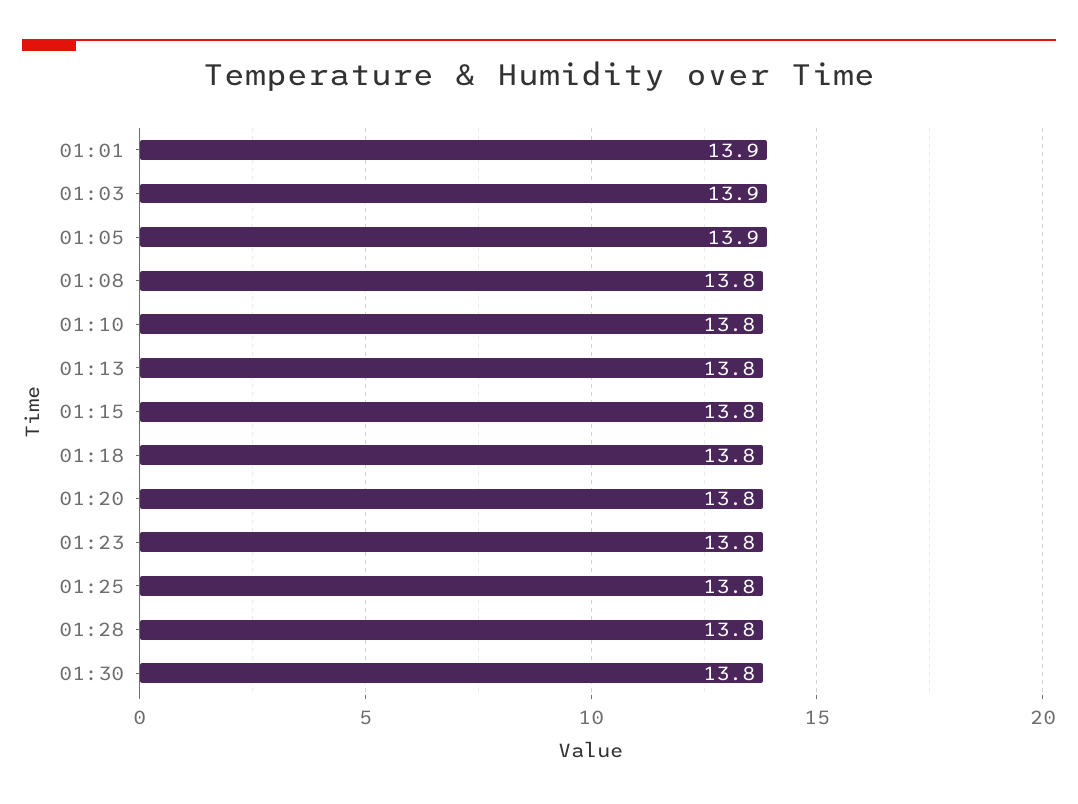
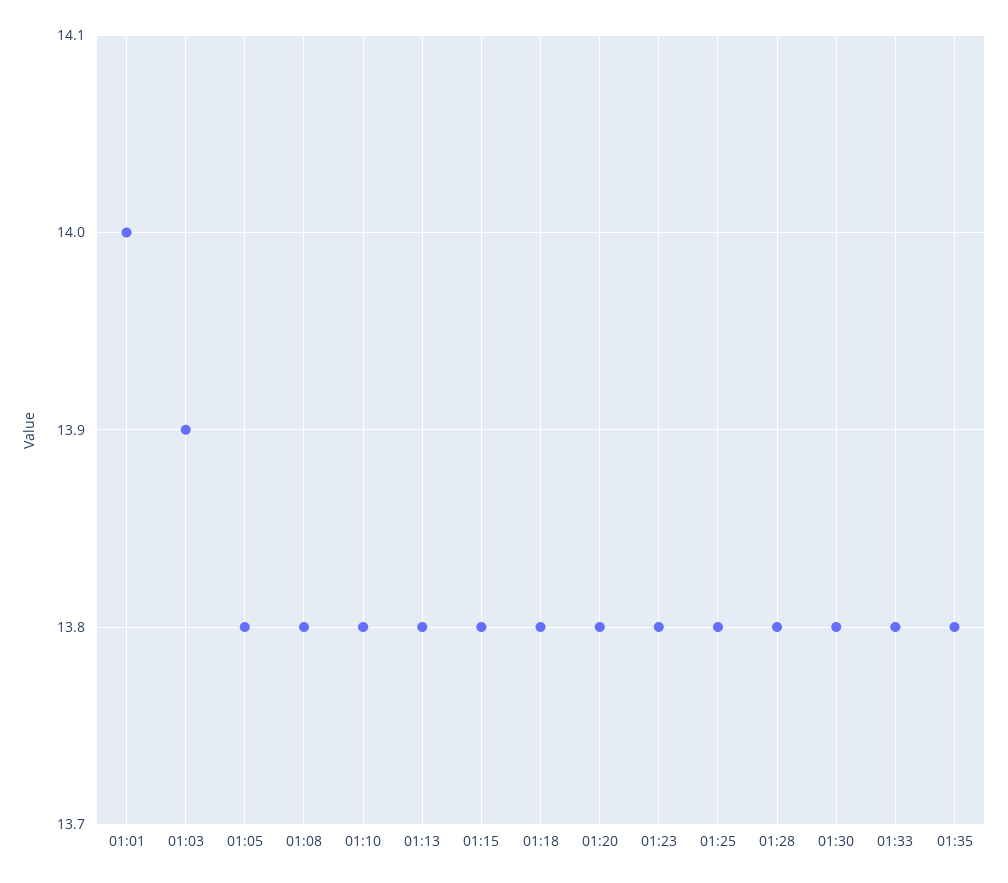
01:01: 13.9 -> 14
01:05: 13.9 -> 13.8
01:33: none -> 13.8
01:35: none -> 13.8

